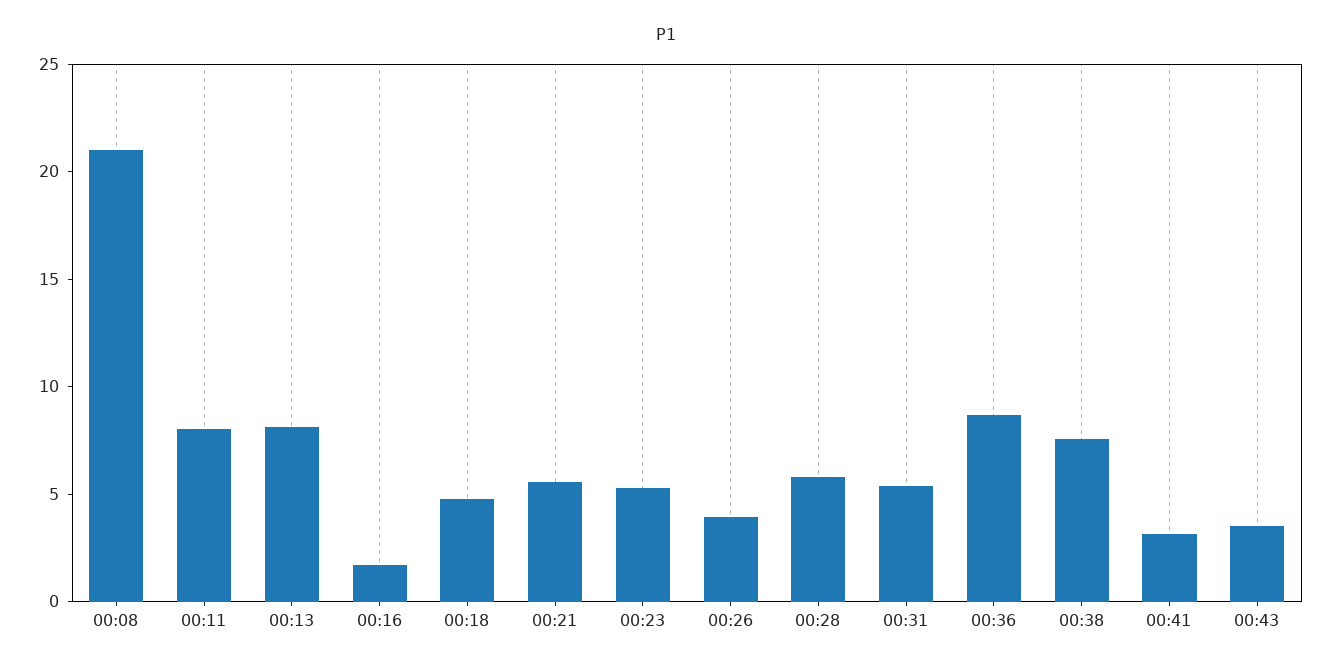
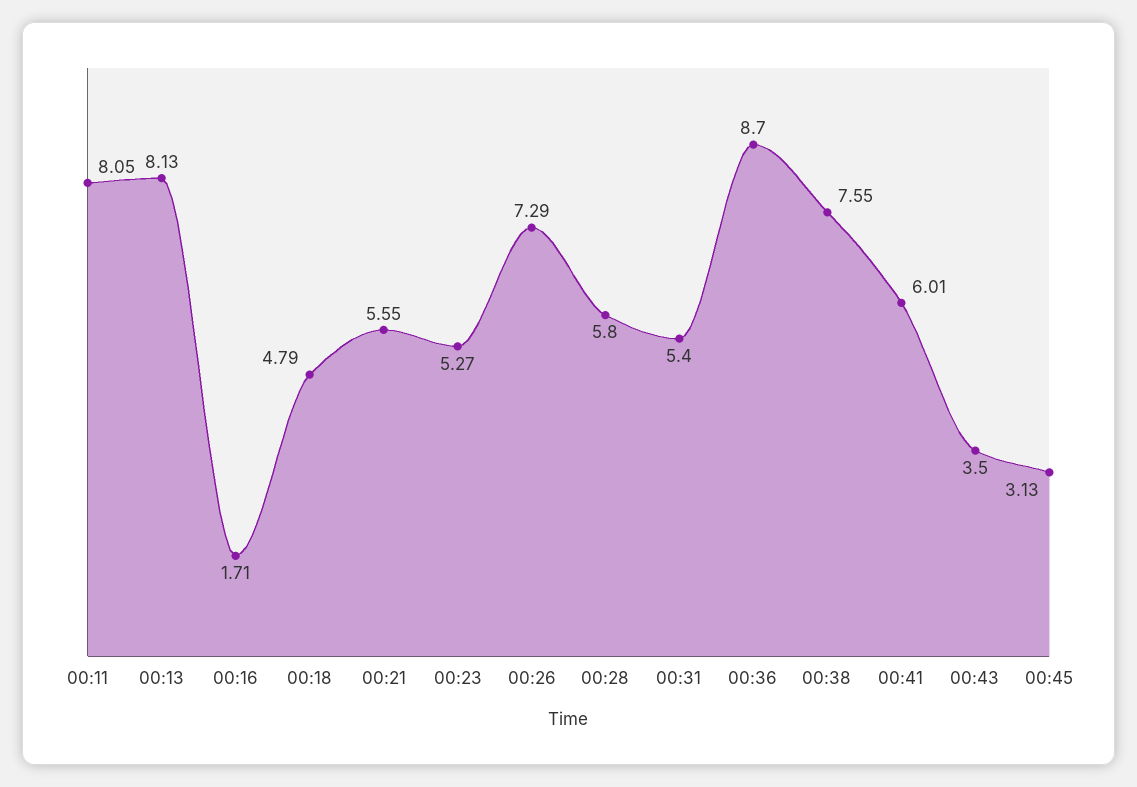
00:08: 21 -> none
00:26: 4 -> 7.29
00:41: 3 -> 6.01
00:45: none -> 3.13

